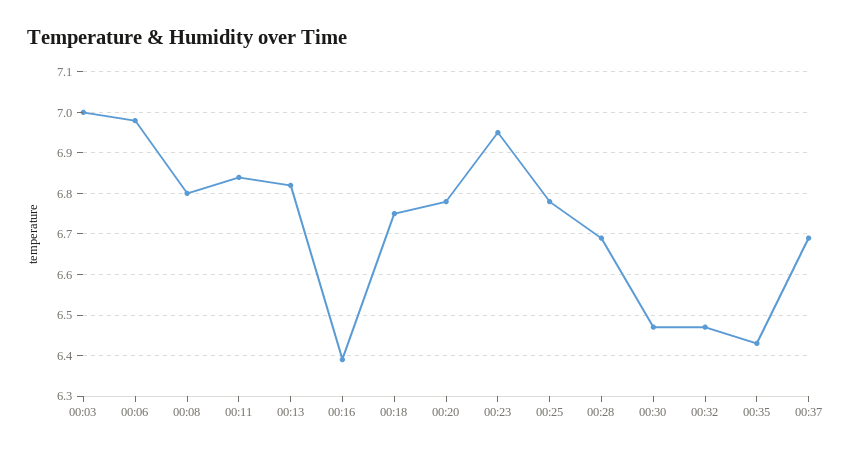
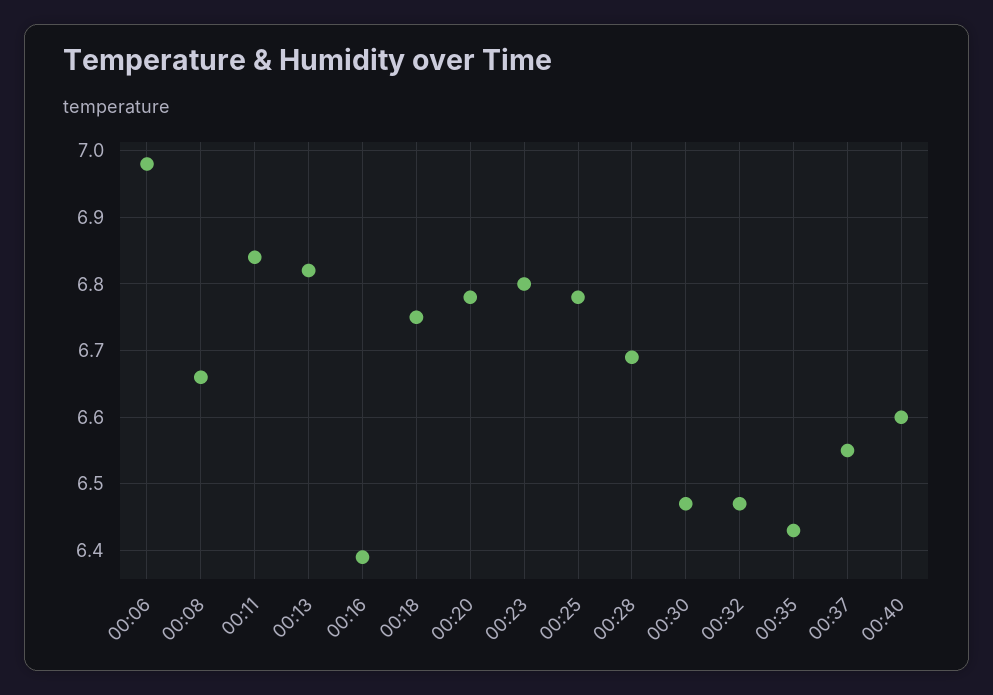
00:03: 7 -> none
00:08: 6.8 -> 6.66
00:23: 6.95 -> 6.8
00:37: 6.7 -> 6.55
00:40: none -> 6.6

